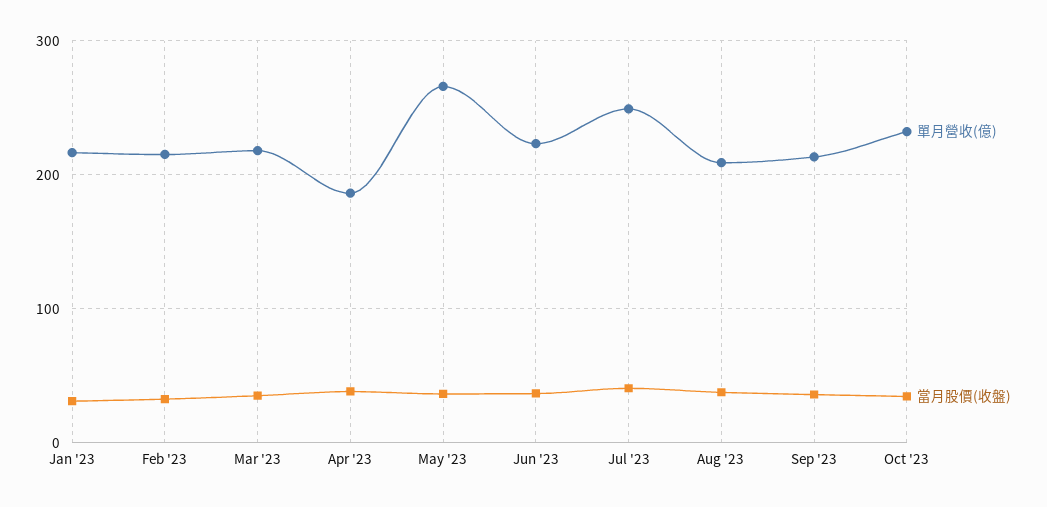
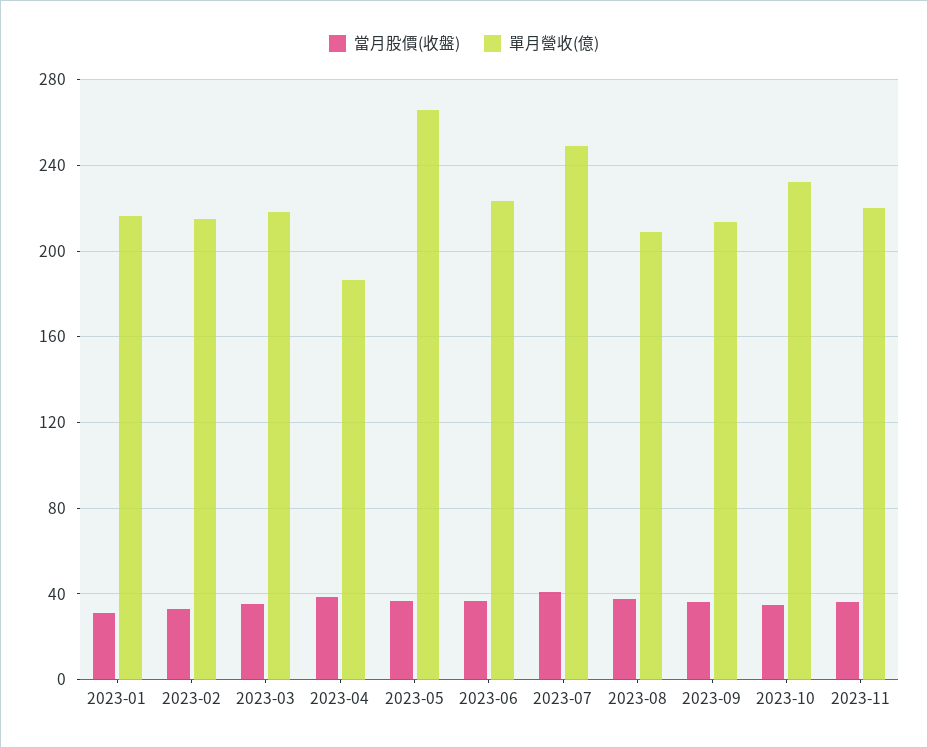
當月股價(收盤), 2023-11: none -> 35
單月營收(億), 2023-11: none -> 220

